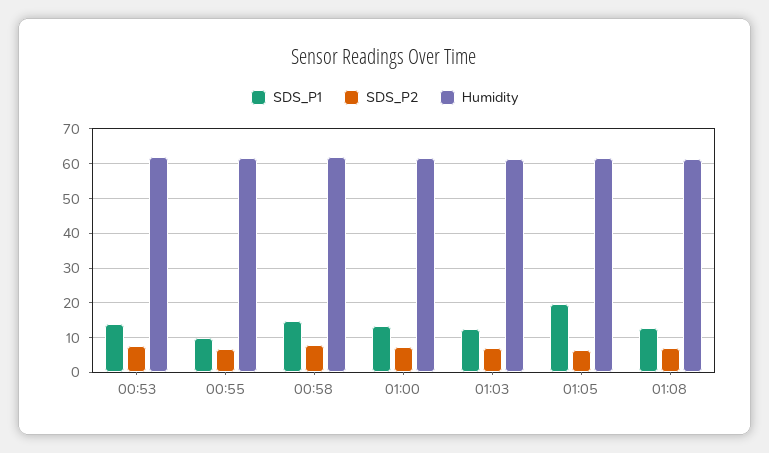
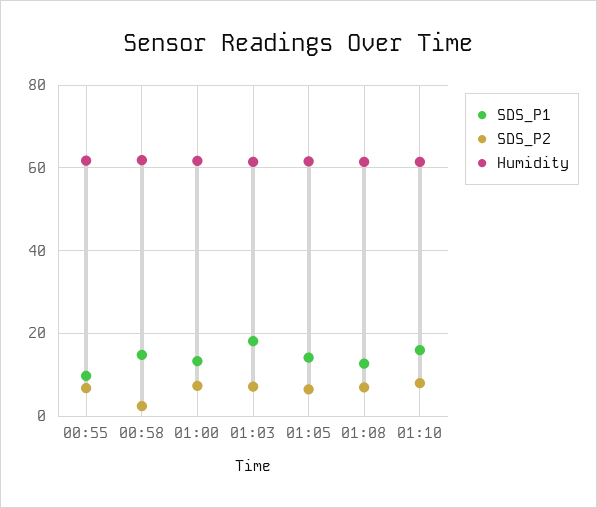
SDS_P1, 00:53: 14 -> none
SDS_P2, 00:53: 8 -> none
Humidity, 00:53: 62 -> none
SDS_P2, 00:58: 8 -> 2
SDS_P1, 01:03: 12 -> 18
SDS_P1, 01:05: 20 -> 14
SDS_P1, 01:10: none -> 16
SDS_P2, 01:10: none -> 8
Humidity, 01:10: none -> 62

